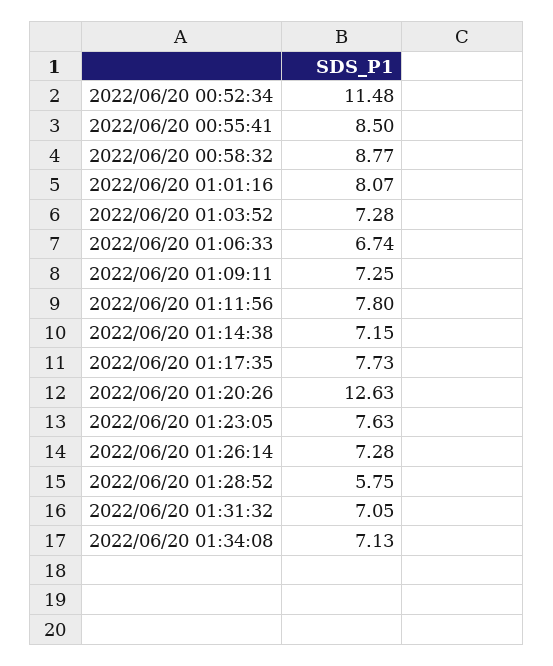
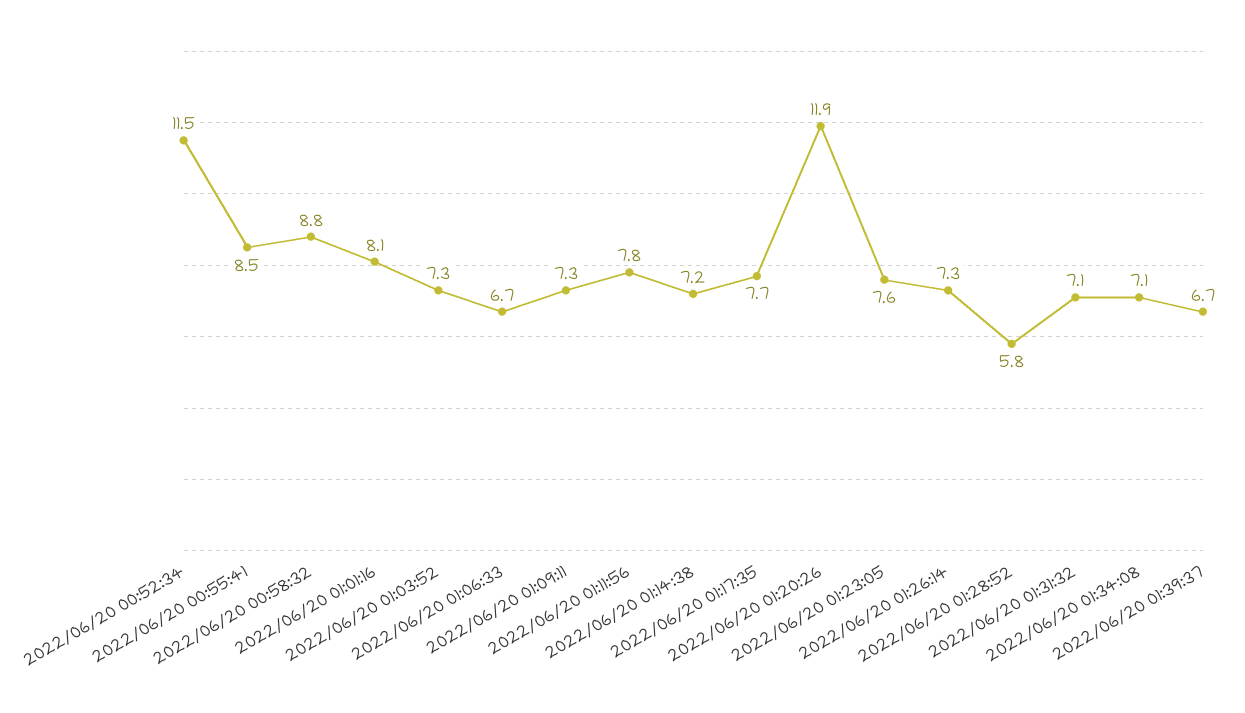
2022/06/20 01:20:26: 12.63 -> 11.9
2022/06/20 01:39:37: none -> 6.7

